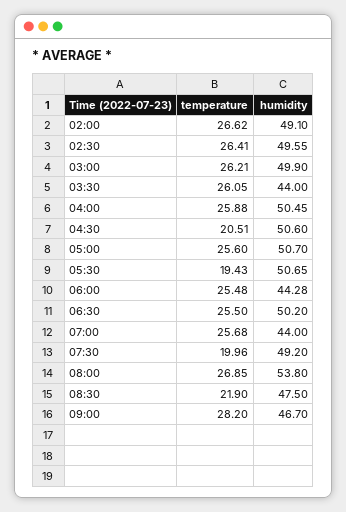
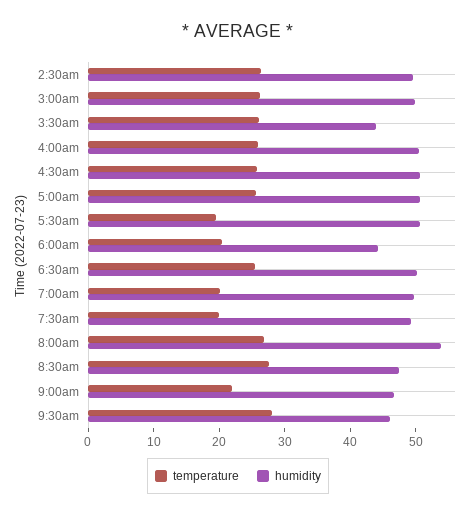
temperature, 02:00: 26.62 -> none
humidity, 02:00: 49.1 -> none
temperature, 04:30: 20.51 -> 26
temperature, 06:00: 25.48 -> 20
temperature, 07:00: 25.68 -> 20
humidity, 07:00: 44 -> 50
temperature, 08:30: 21.9 -> 28
temperature, 09:00: 28.2 -> 22
temperature, 9:30am: none -> 28
humidity, 9:30am: none -> 46

